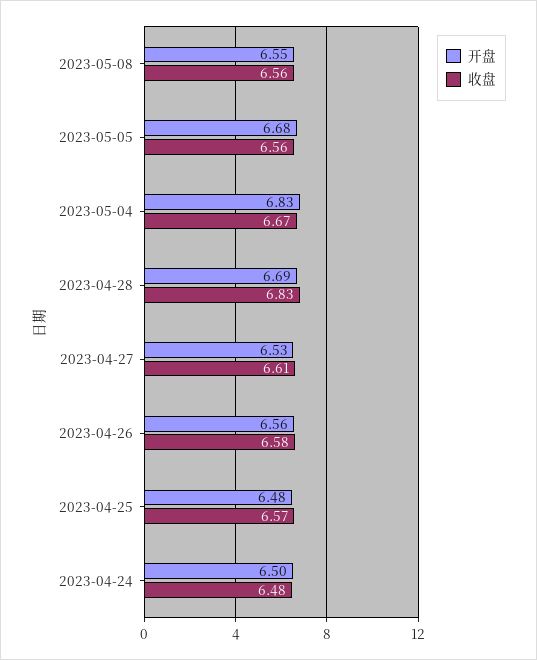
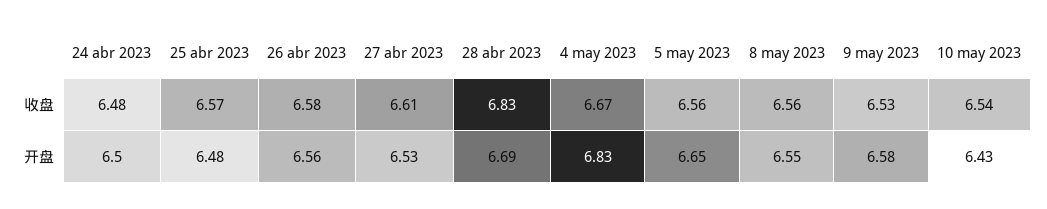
开盘, 2023-05-05: 6.68 -> 6.65
收盘, 9 may 2023: none -> 6.53
收盘, 10 may 2023: none -> 6.54
开盘, 9 may 2023: none -> 6.58
开盘, 10 may 2023: none -> 6.43

